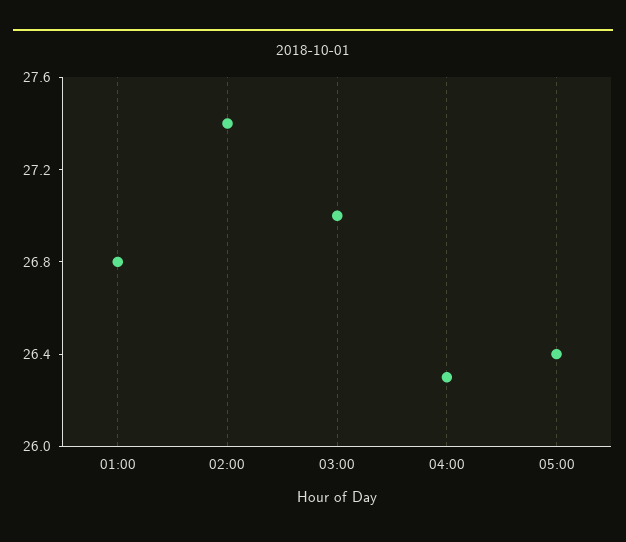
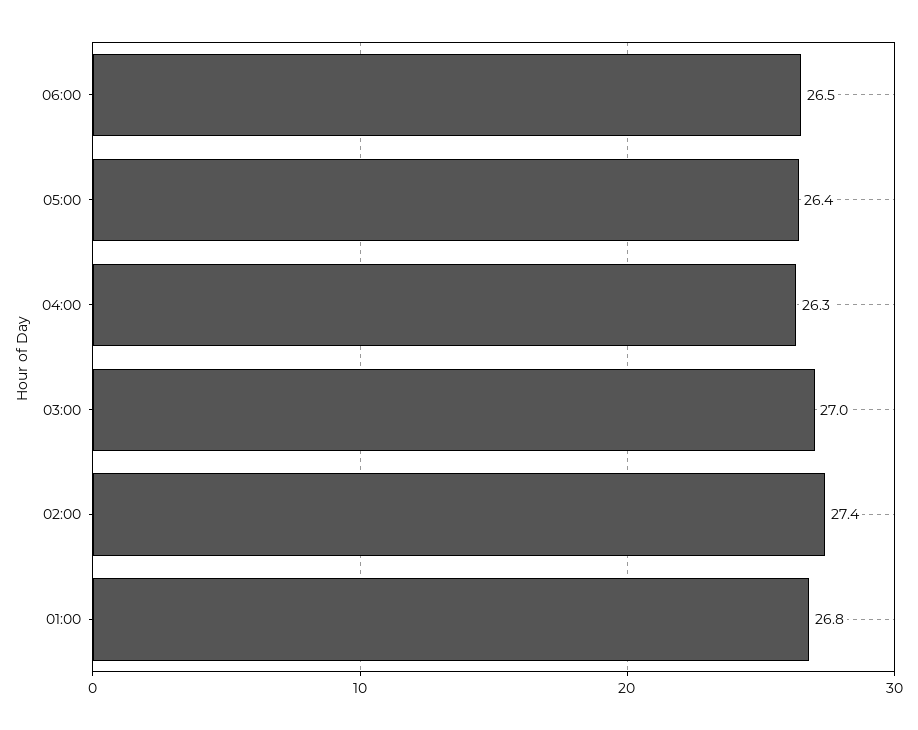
06:00: none -> 26.5

